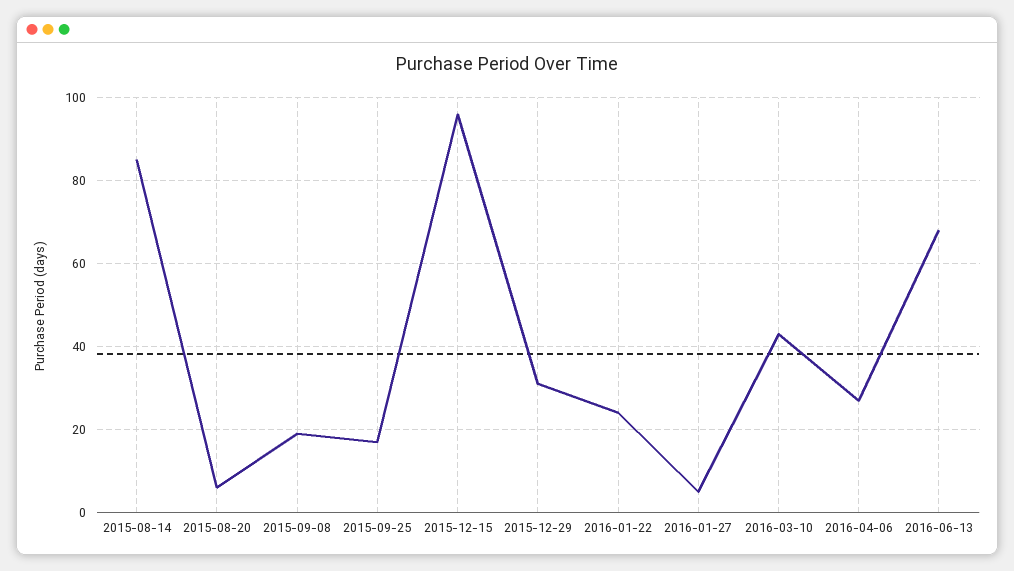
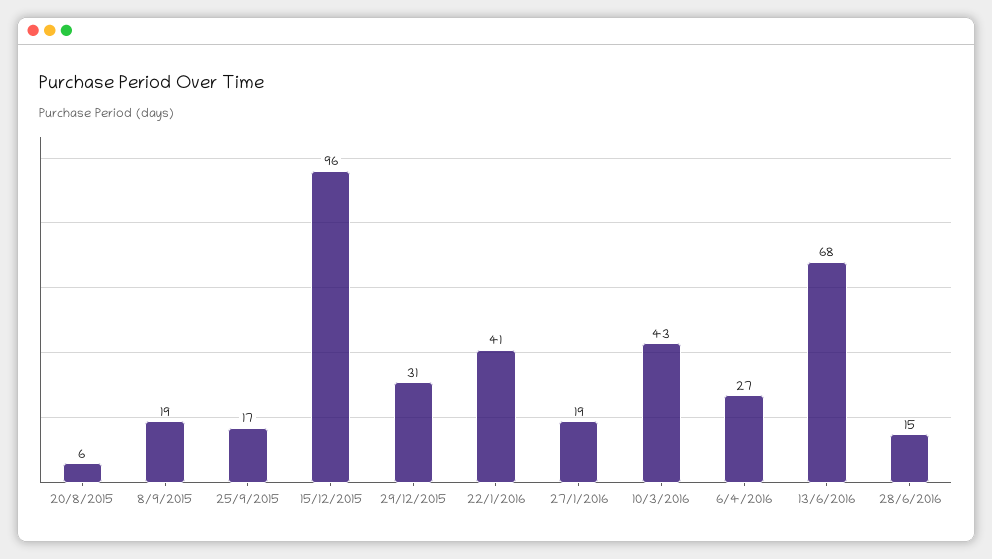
2015-08-14: 85 -> none
2016-01-22: 25 -> 41
2016-01-27: 5 -> 19
28/6/2016: none -> 15

